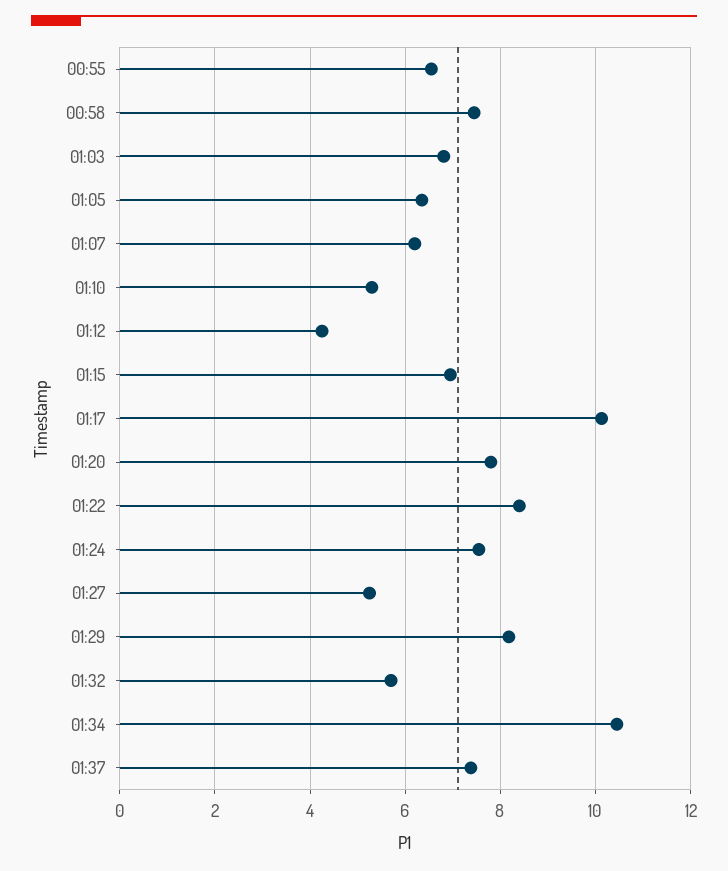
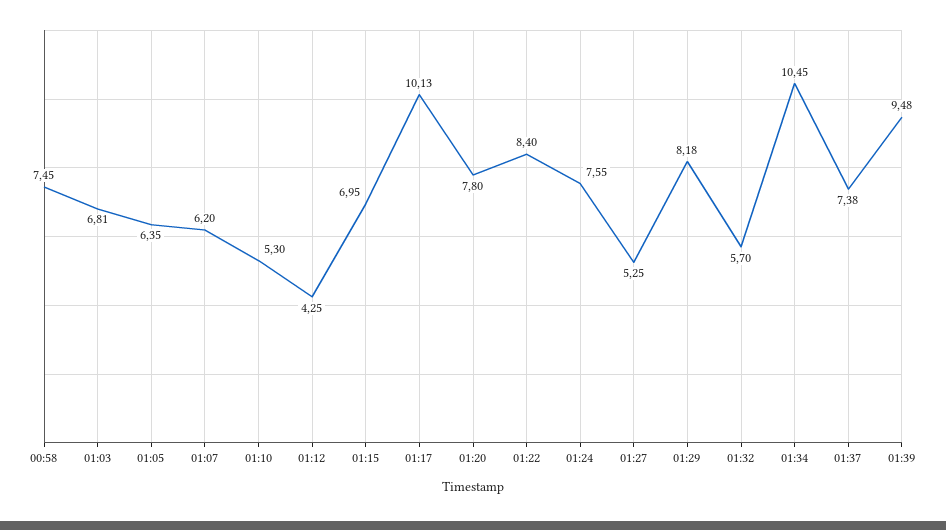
00:55: 6.6 -> none
01:39: none -> 9.48

